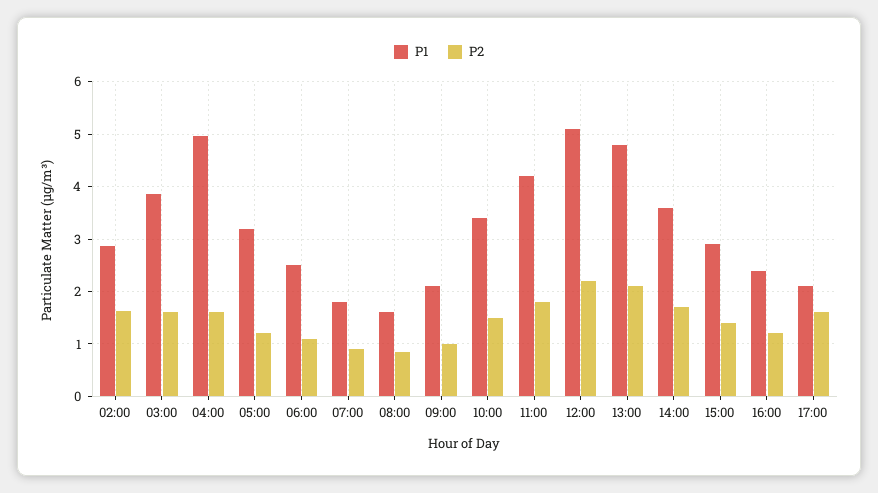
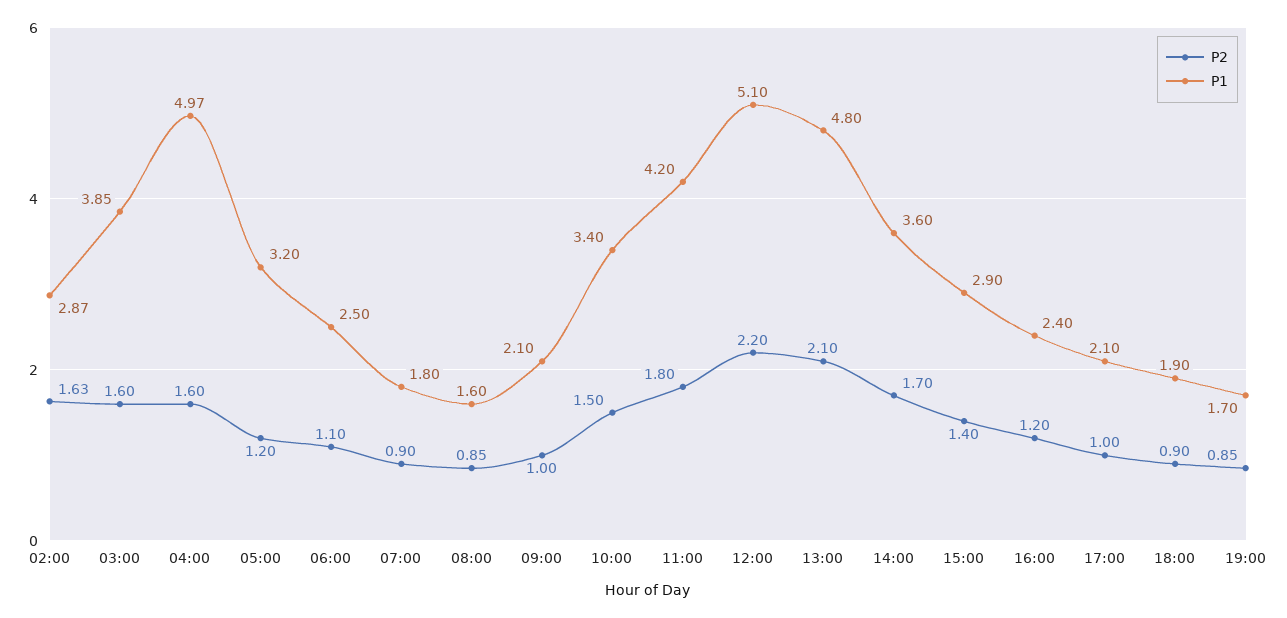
P2, 17:00: 1.6 -> 1
P2, 18:00: none -> 0.9
P1, 18:00: none -> 1.9
P2, 19:00: none -> 0.85
P1, 19:00: none -> 1.7

